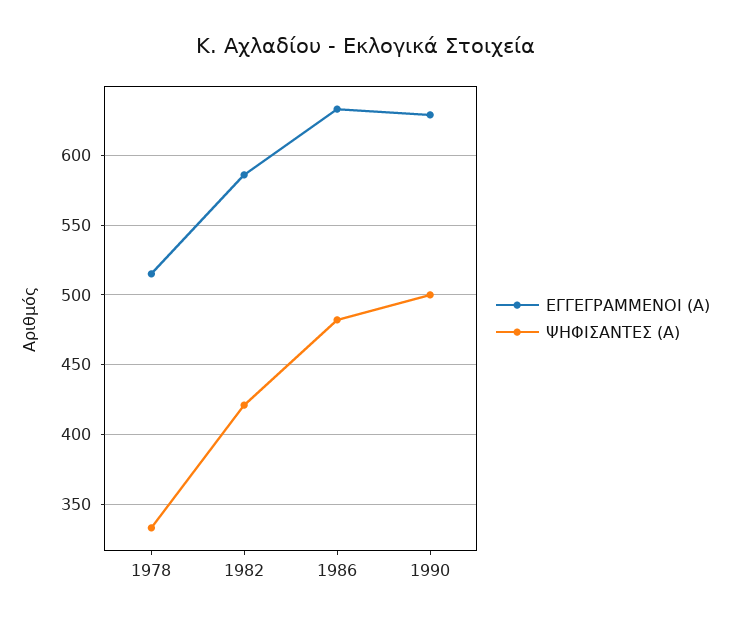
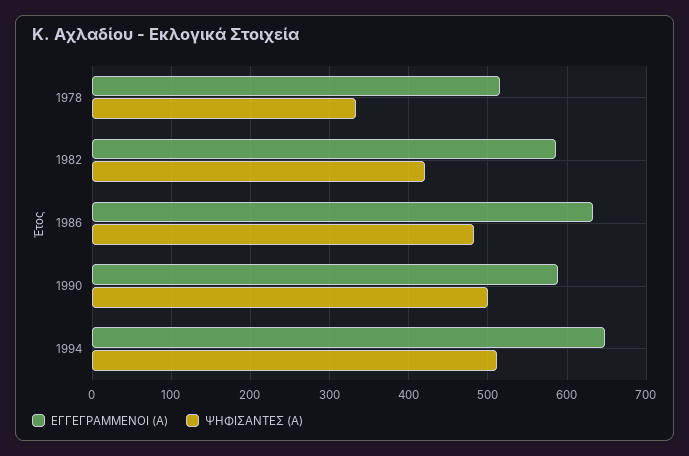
ΕΓΓΕΓΡΑΜΜΕΝΟΙ (Α), 1990: 630 -> 590
ΕΓΓΕΓΡΑΜΜΕΝΟΙ (Α), 1994: none -> 650
ΨΗΦΙΣΑΝΤΕΣ (Α), 1994: none -> 510

